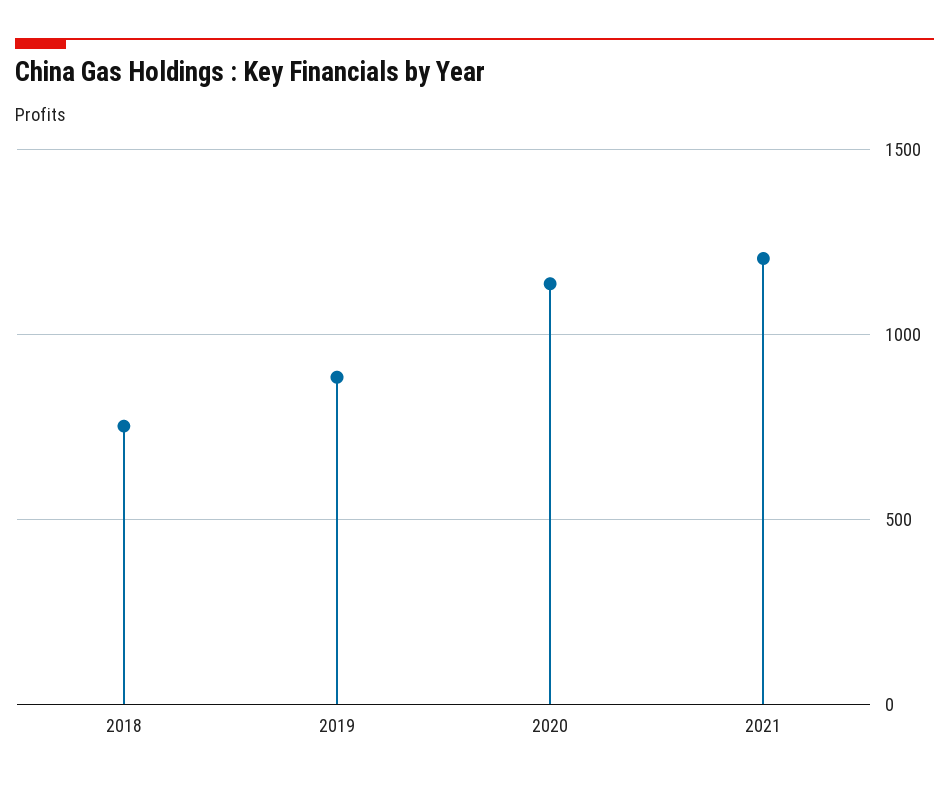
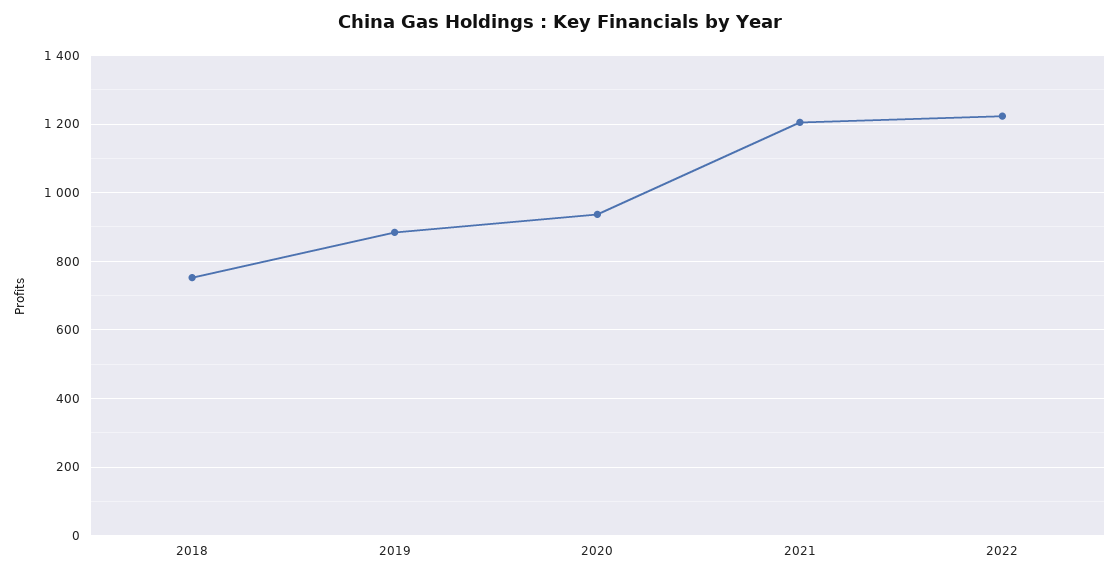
2020: 1150 -> 940
2022: none -> 1220

